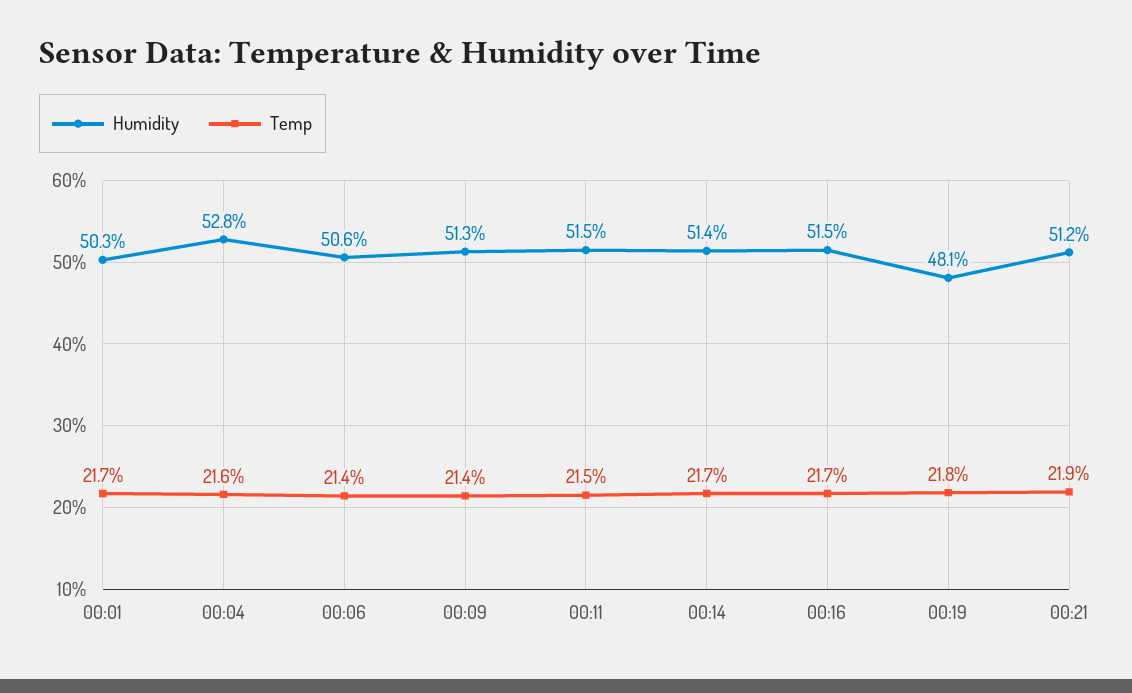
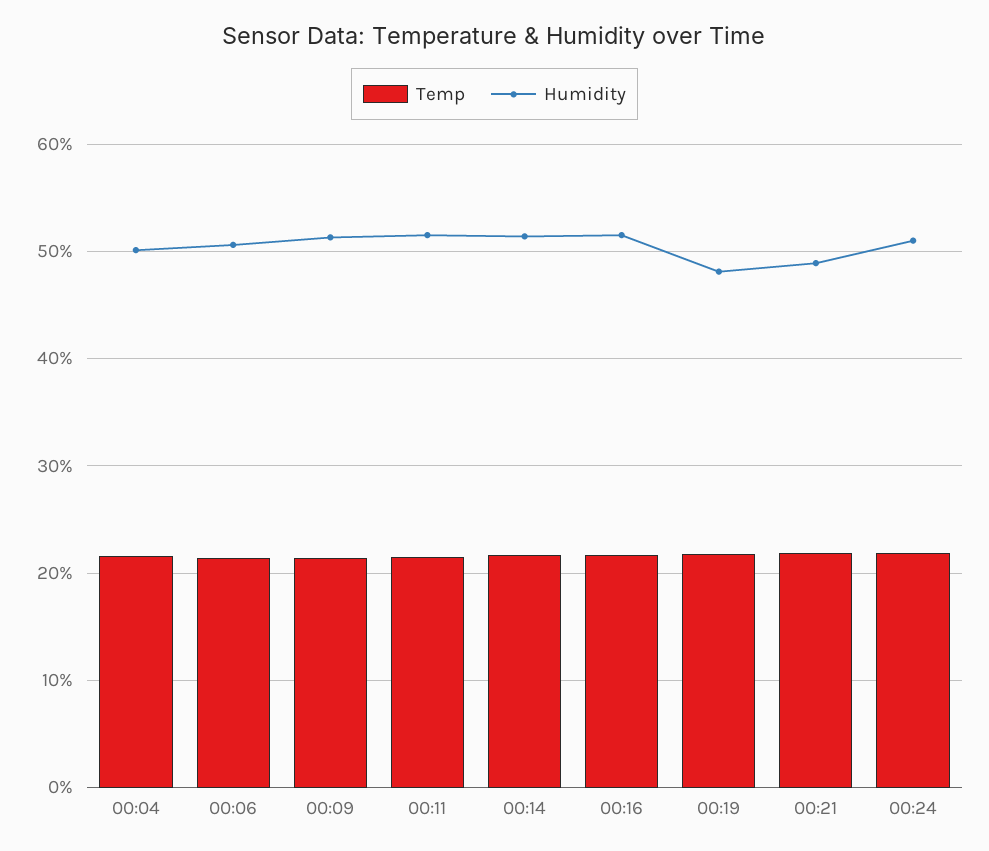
Humidity, 00:01: 50.3 -> none
Temp, 00:01: 21.7 -> none
Humidity, 00:04: 52.8 -> 50
Humidity, 00:21: 51.2 -> 49
Temp, 00:24: none -> 22
Humidity, 00:24: none -> 51

